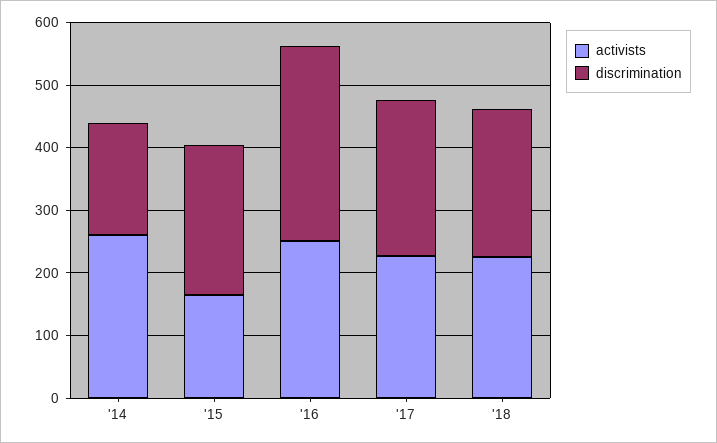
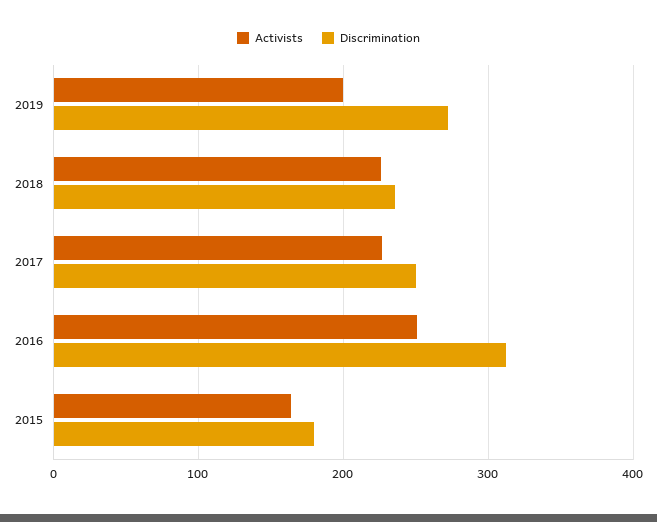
activists, '14: 260 -> none
discrimination, '14: 180 -> none
discrimination, '15: 240 -> 180
activists, 2019: none -> 200
discrimination, 2019: none -> 270

